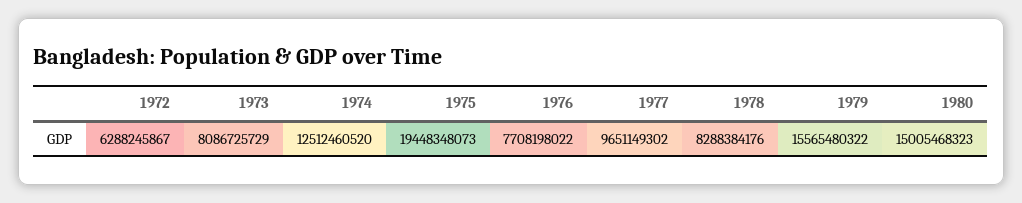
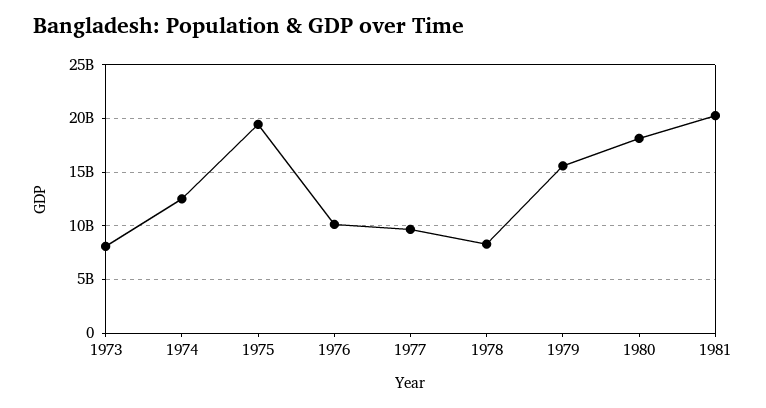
1972: 6288245867 -> none
1976: 7708198022 -> 10000000000
1980: 15005468323 -> 18000000000
1981: none -> 20000000000

